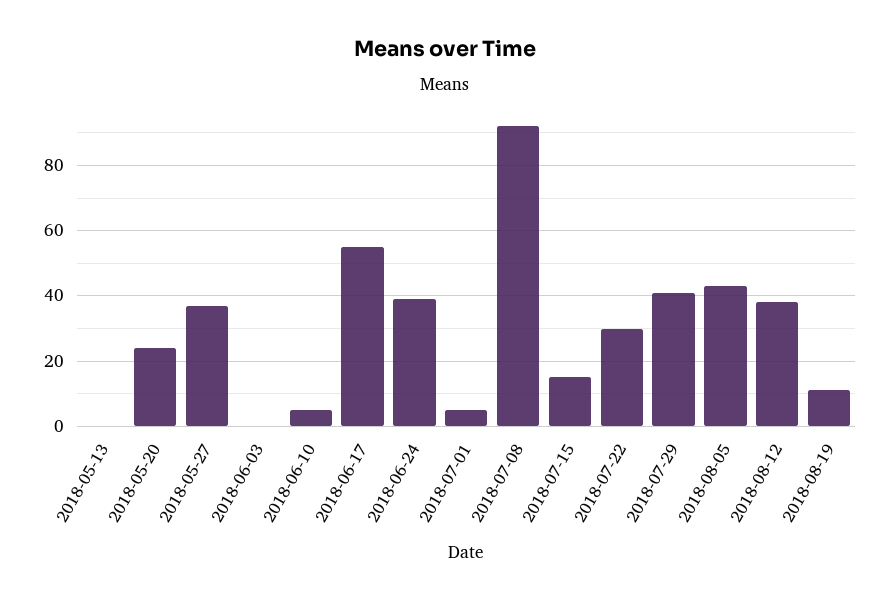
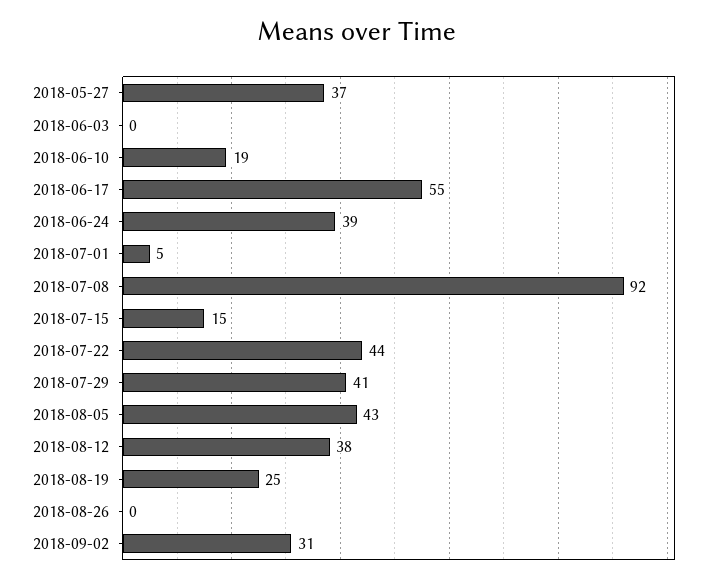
2018-05-13: 0 -> none
2018-05-20: 25 -> none
2018-06-10: 5 -> 19
2018-07-22: 30 -> 44
2018-08-19: 10 -> 25
2018-08-26: none -> 0
2018-09-02: none -> 31

